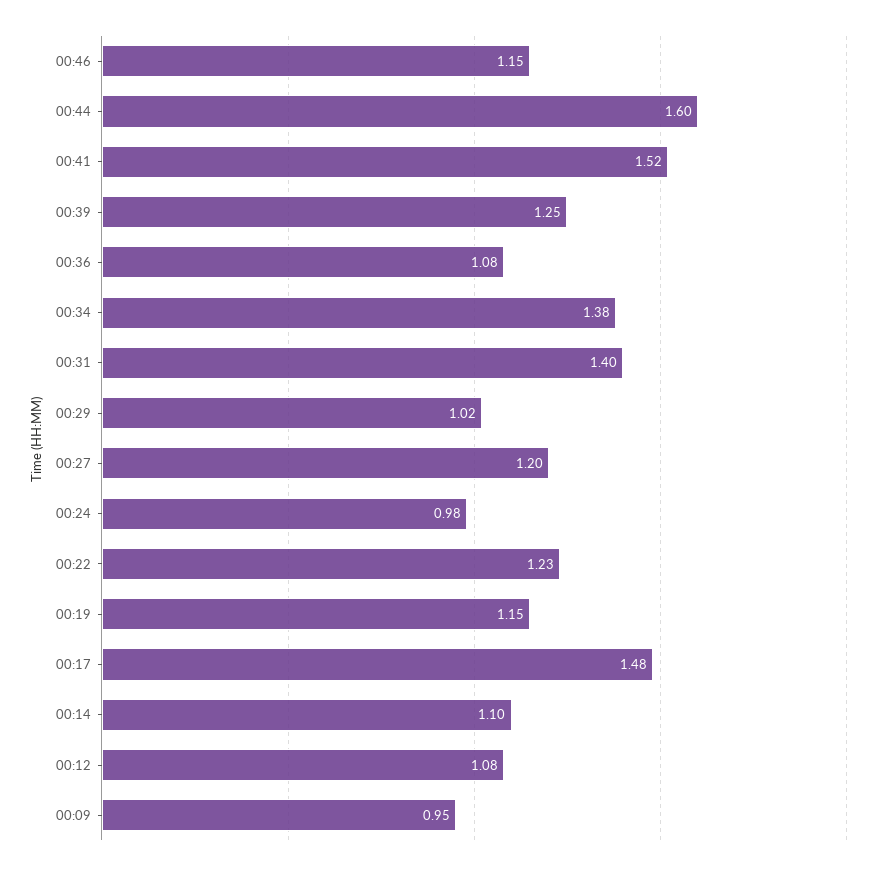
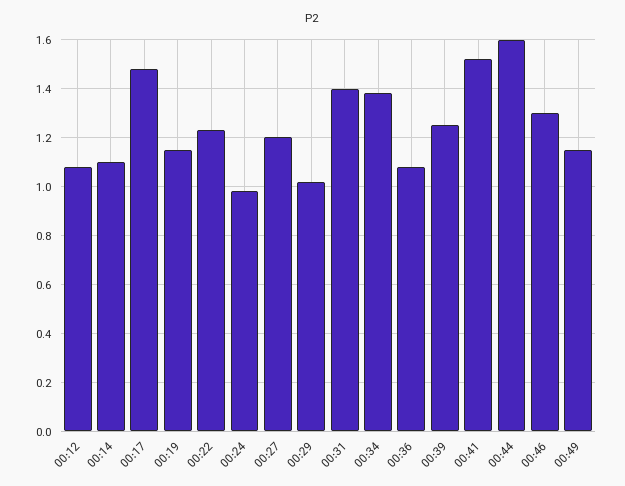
00:46: 1.15 -> 1.3
00:09: 0.95 -> none
00:49: none -> 1.15

